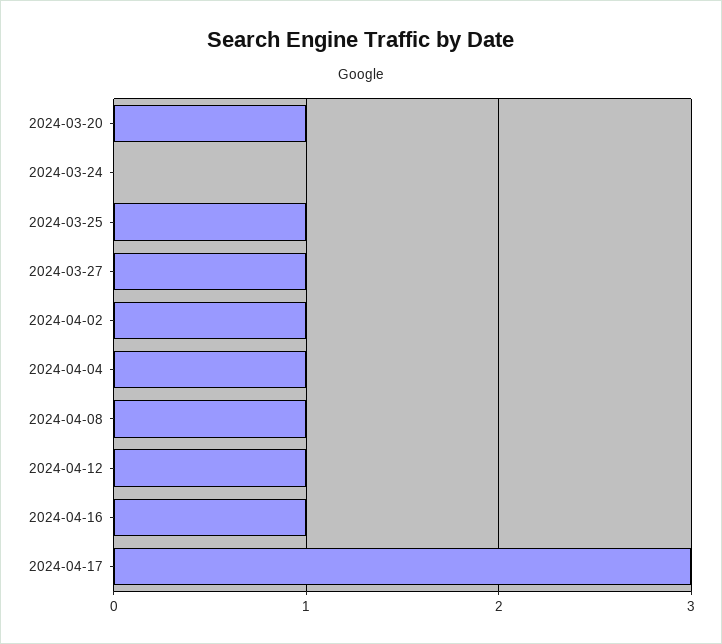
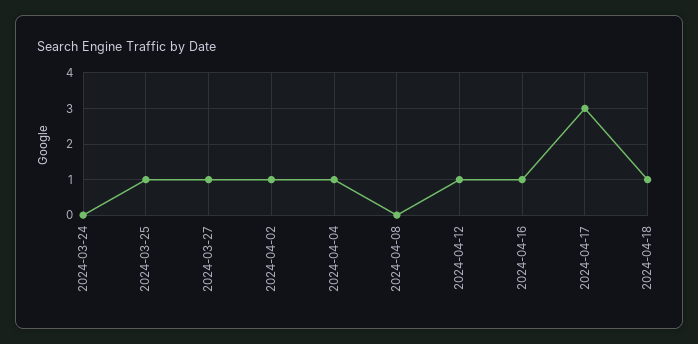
2024-03-20: 1 -> none
2024-04-08: 1 -> 0
2024-04-18: none -> 1

